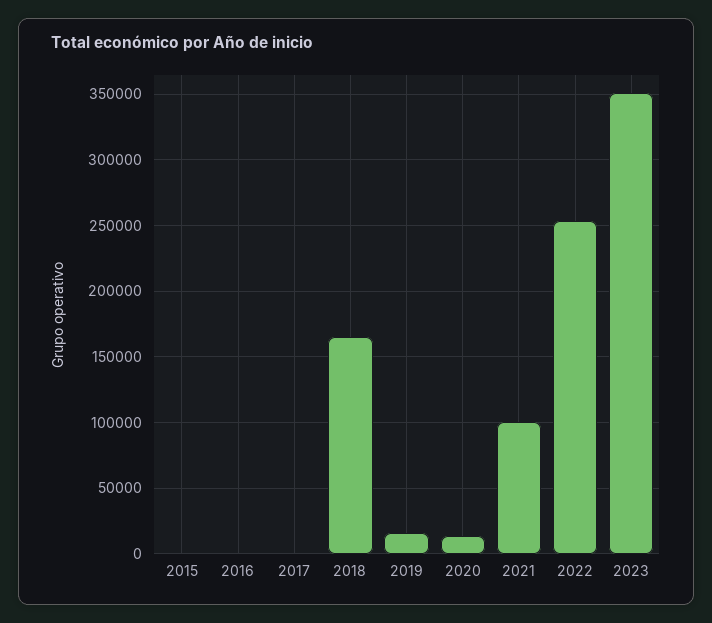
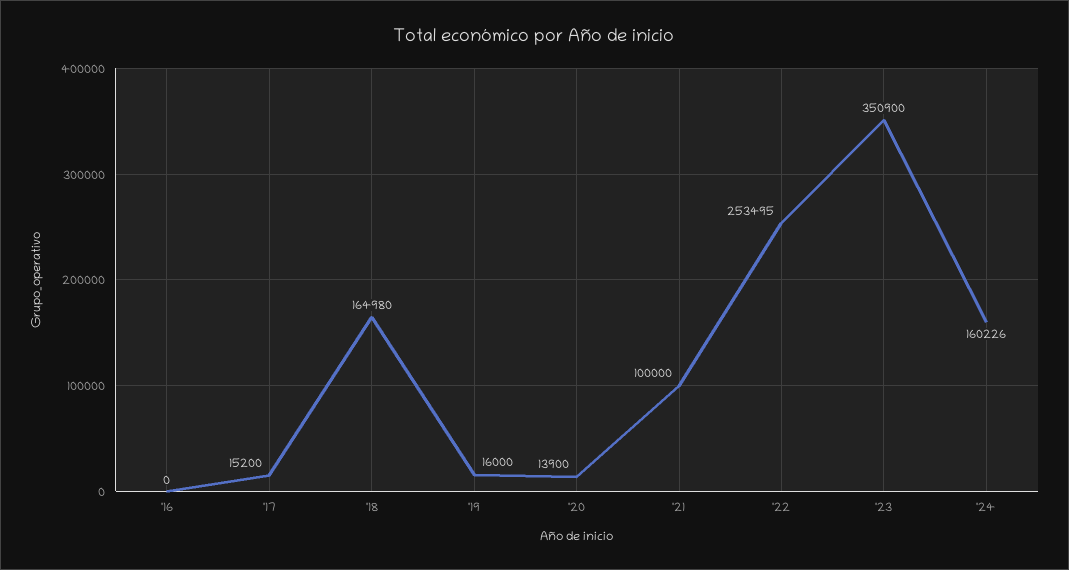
2015: 0 -> none
2017: 0 -> 15200
'24: none -> 160226

